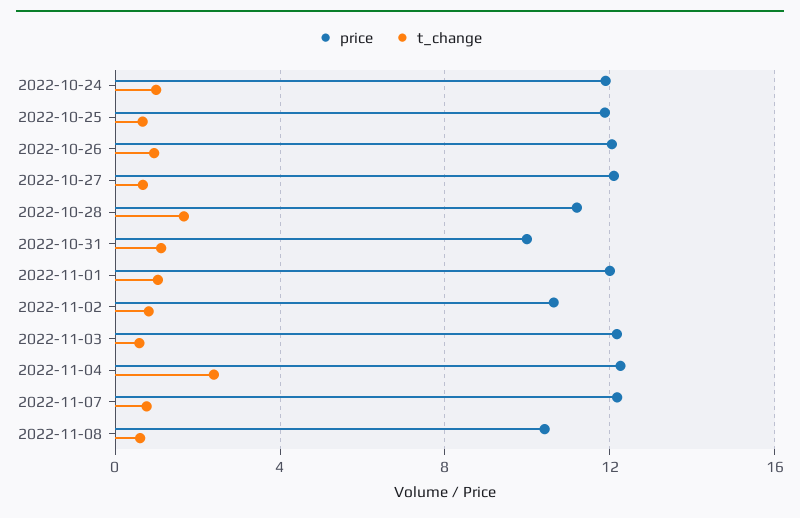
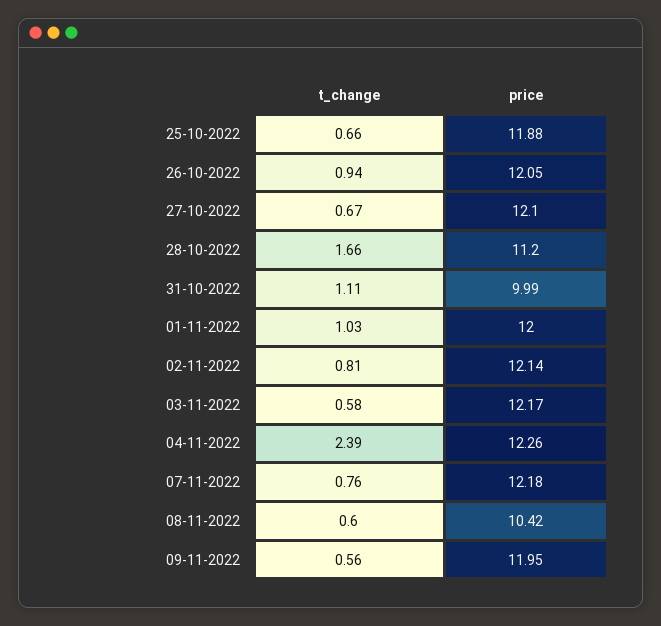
price, 2022-10-24: 12 -> none
t_change, 2022-10-24: 1 -> none
price, 2022-11-02: 10.5 -> 12.14
t_change, 09-11-2022: none -> 0.56
price, 09-11-2022: none -> 11.95

